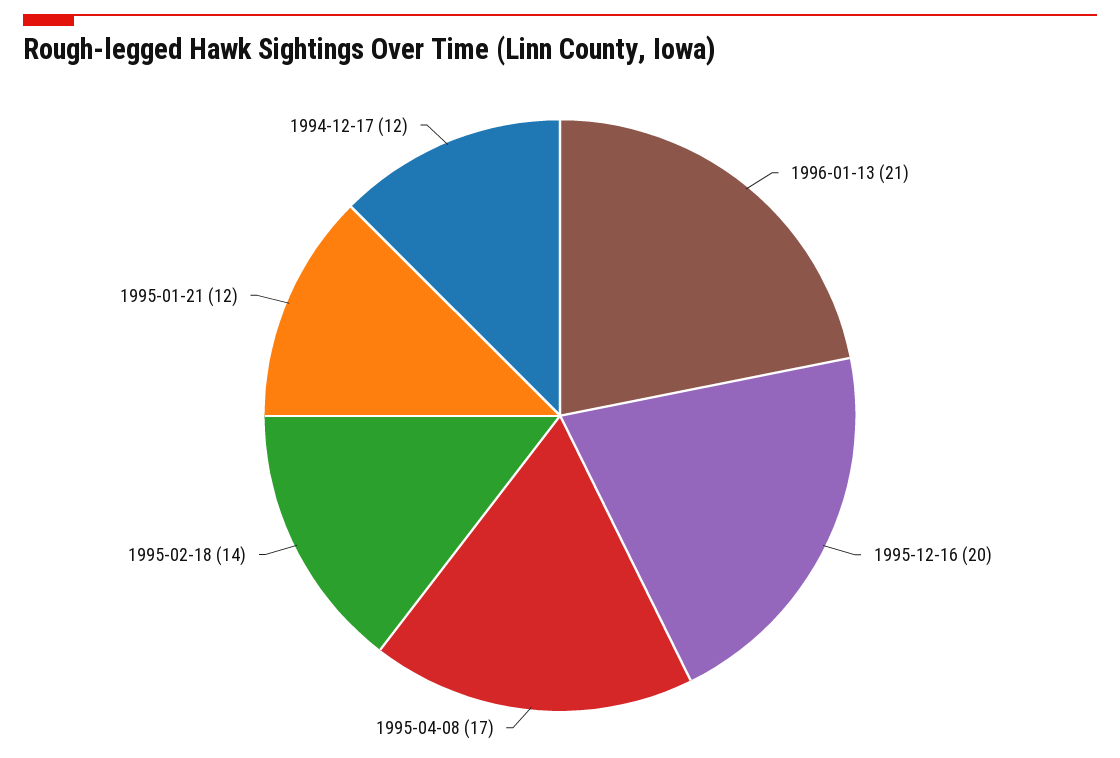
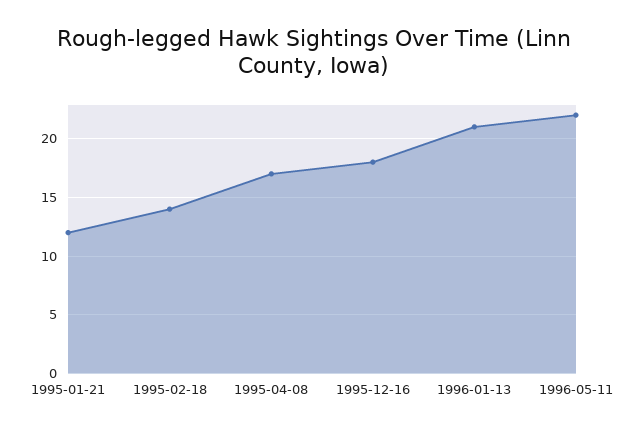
1995-12-16: 20 -> 18
1994-12-17: 12 -> none
1996-05-11: none -> 22

